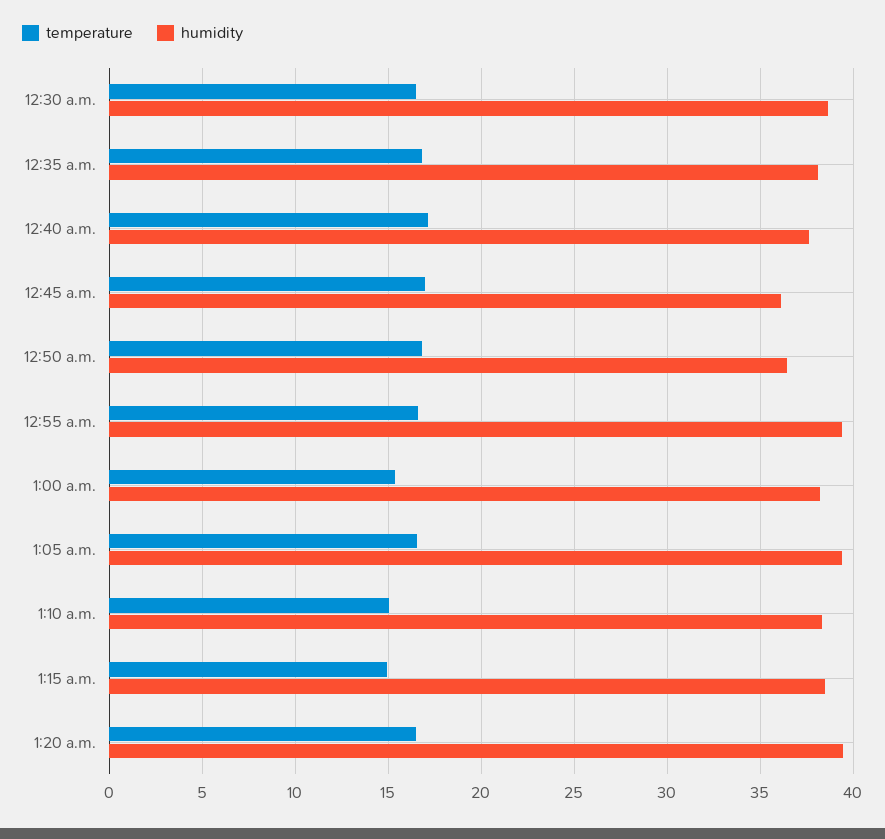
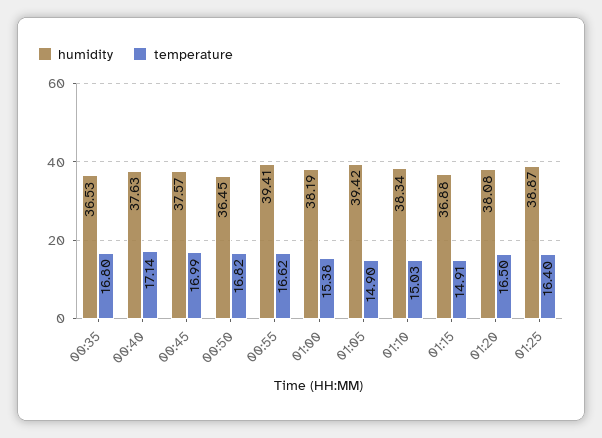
temperature, 12:30 a.m.: 16.5 -> none
humidity, 12:30 a.m.: 38.5 -> none
humidity, 12:35 a.m.: 38 -> 36.53
humidity, 12:45 a.m.: 36 -> 37.57
temperature, 1:05 a.m.: 16.5 -> 14.9
humidity, 1:15 a.m.: 38.5 -> 36.88
humidity, 1:20 a.m.: 39.5 -> 38.08
humidity, 01:25: none -> 38.87
temperature, 01:25: none -> 16.4

